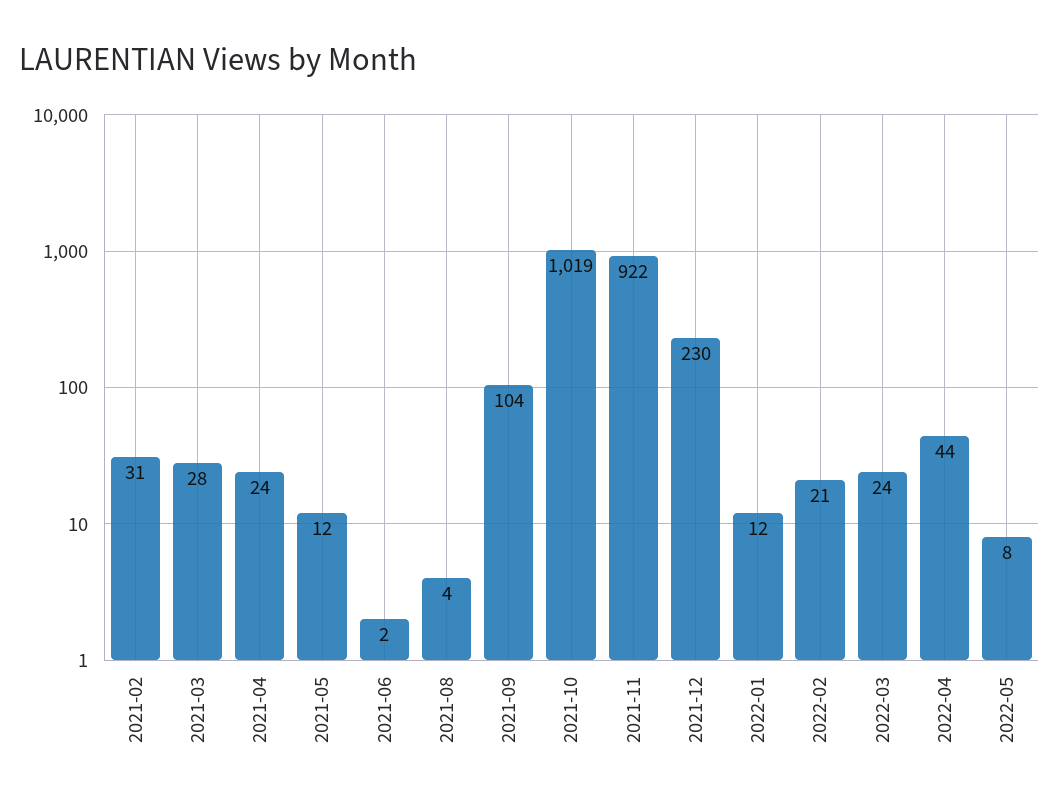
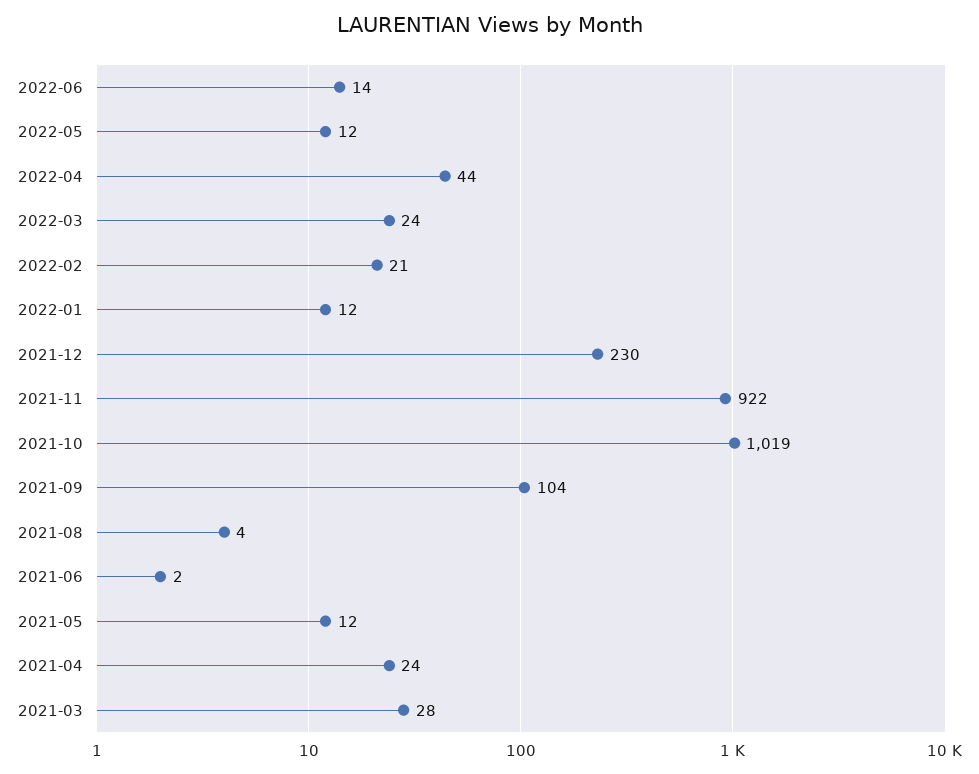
2021-02: 31 -> none
2022-05: 8 -> 12
2022-06: none -> 14

